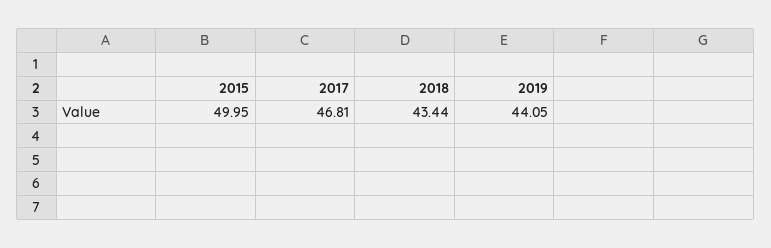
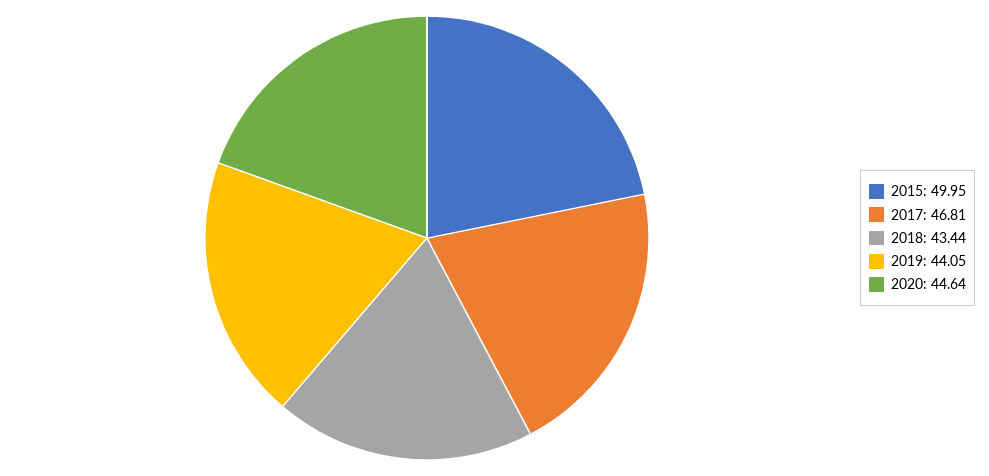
2020: none -> 44.64

